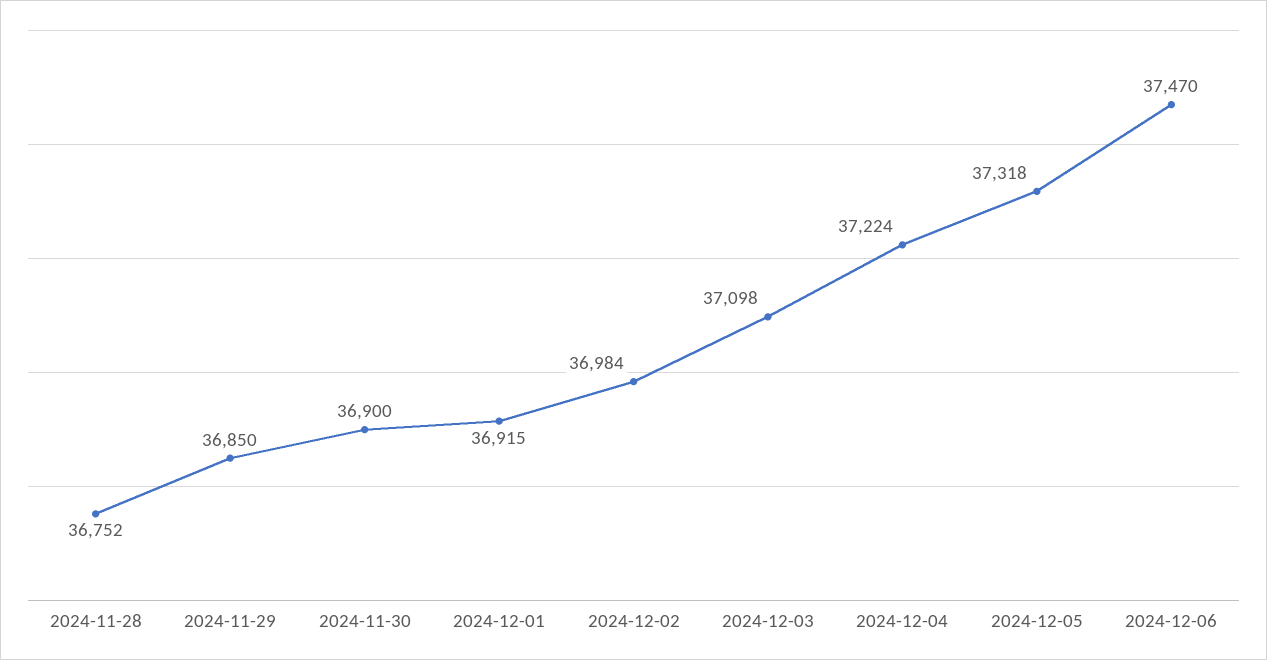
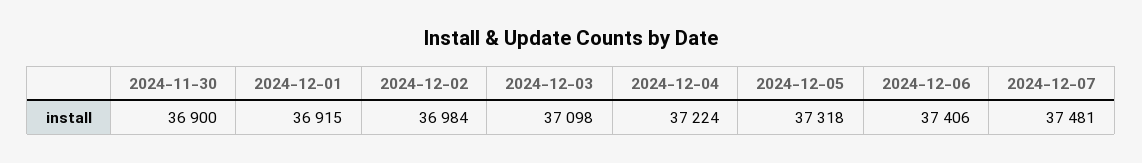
2024-11-28: 36752 -> none
2024-11-29: 36850 -> none
2024-12-06: 37470 -> 37406
2024-12-07: none -> 37481

